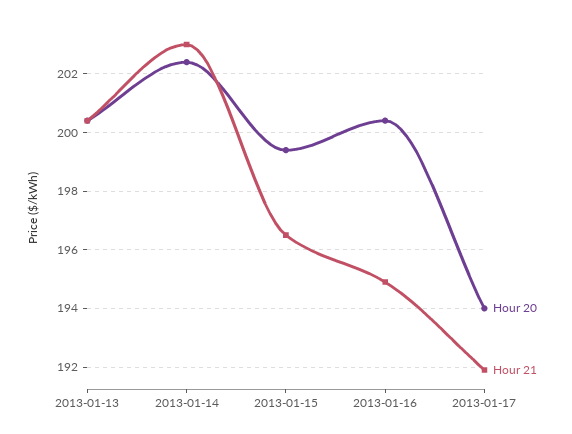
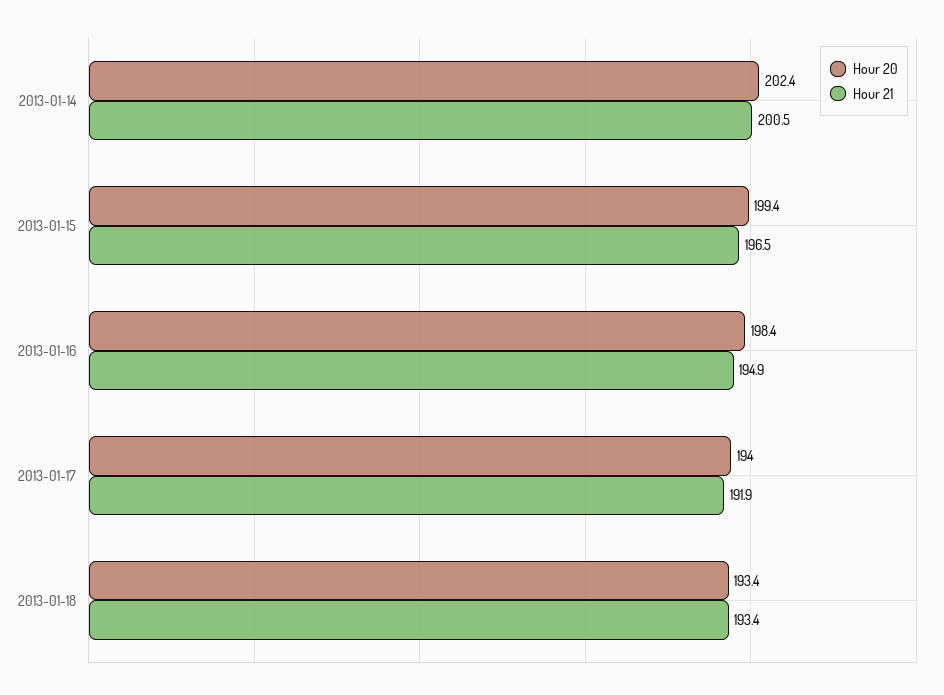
Hour 20, 2013-01-13: 200.5 -> none
Hour 21, 2013-01-13: 200.5 -> none
Hour 21, 2013-01-14: 203 -> 200.5
Hour 20, 2013-01-16: 200.5 -> 198.4
Hour 20, 2013-01-18: none -> 193.4
Hour 21, 2013-01-18: none -> 193.4

